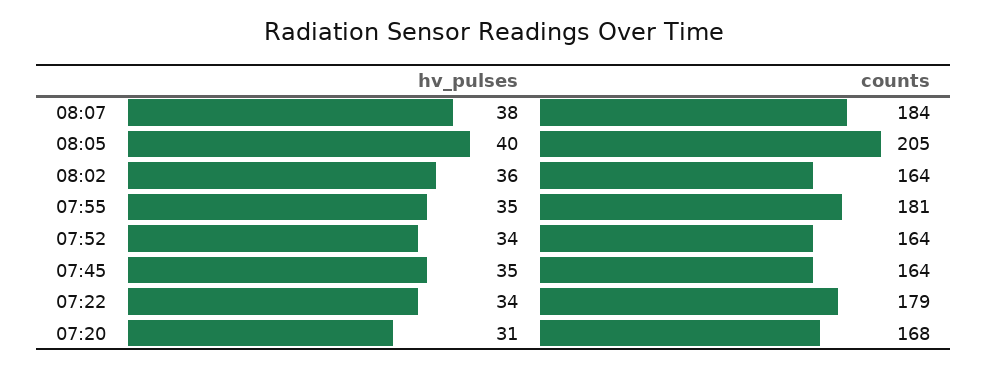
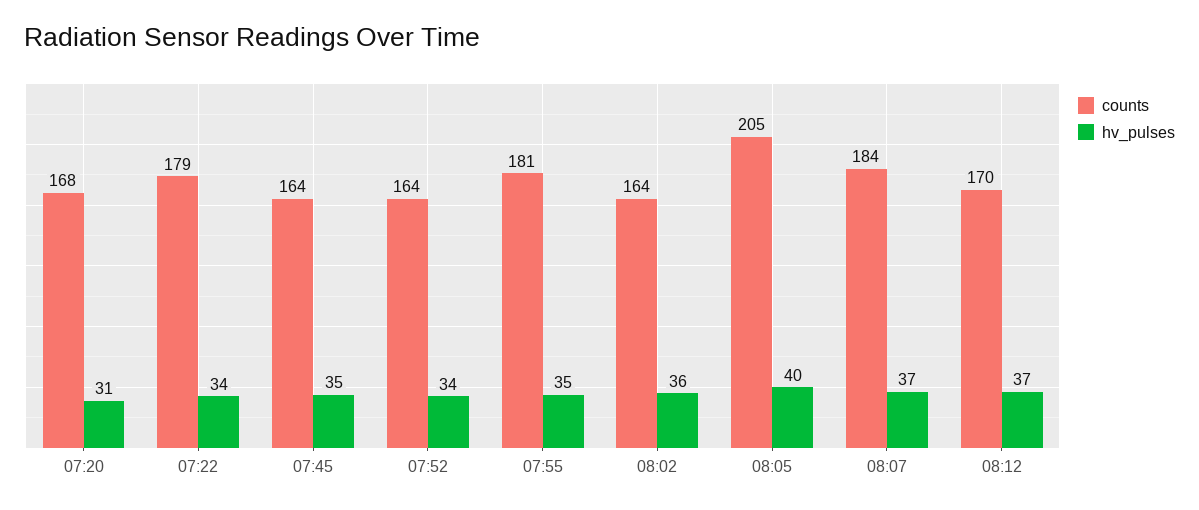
hv_pulses, 08:07: 38 -> 37
counts, 08:12: none -> 170
hv_pulses, 08:12: none -> 37

